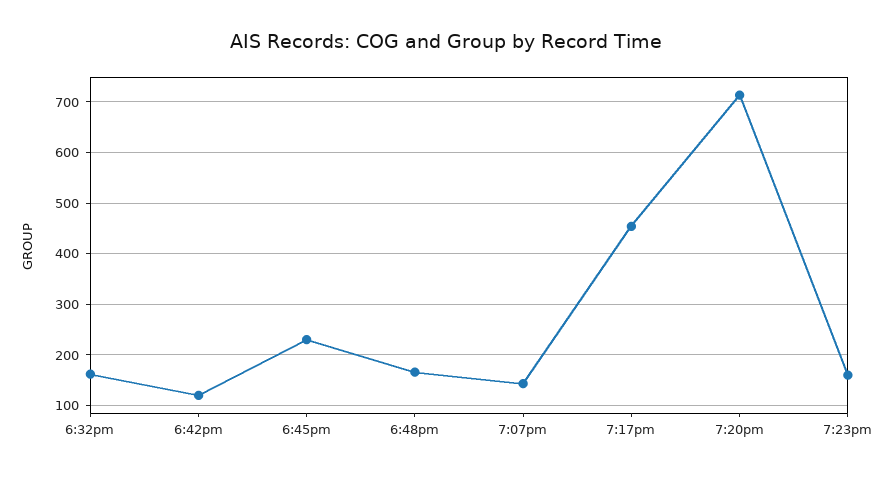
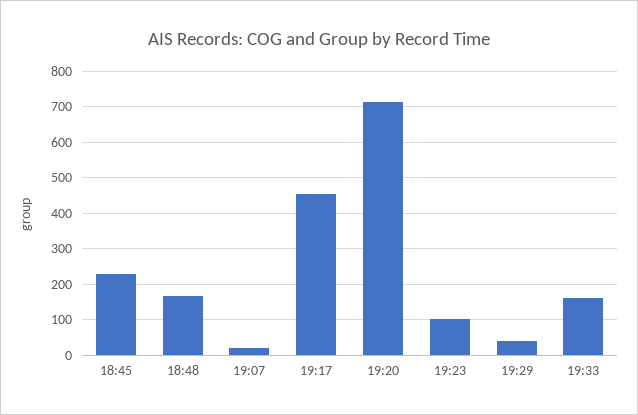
6:32pm: 160 -> none
6:42pm: 120 -> none
7:07pm: 140 -> 20
7:23pm: 160 -> 100
19:29: none -> 40
19:33: none -> 160

